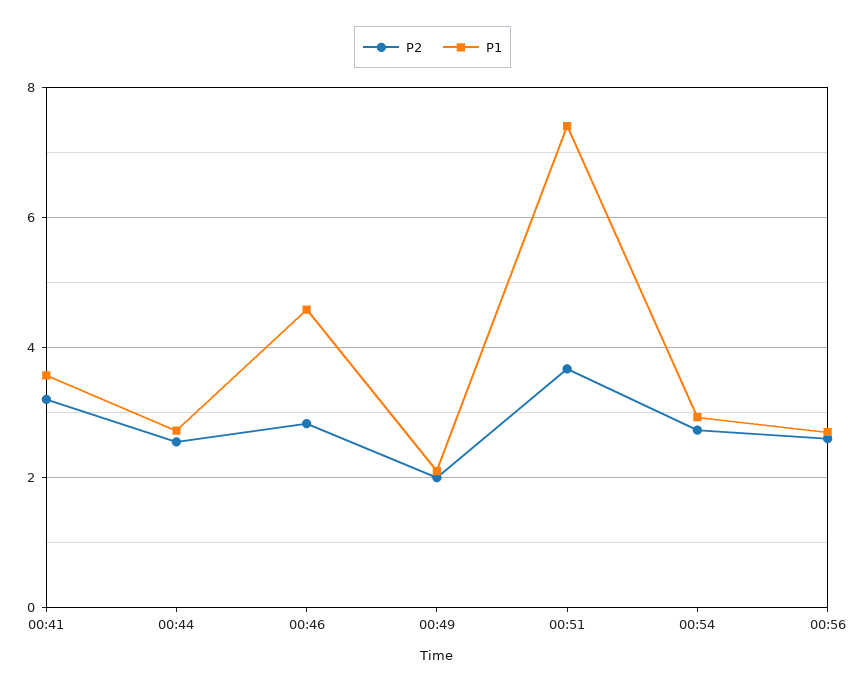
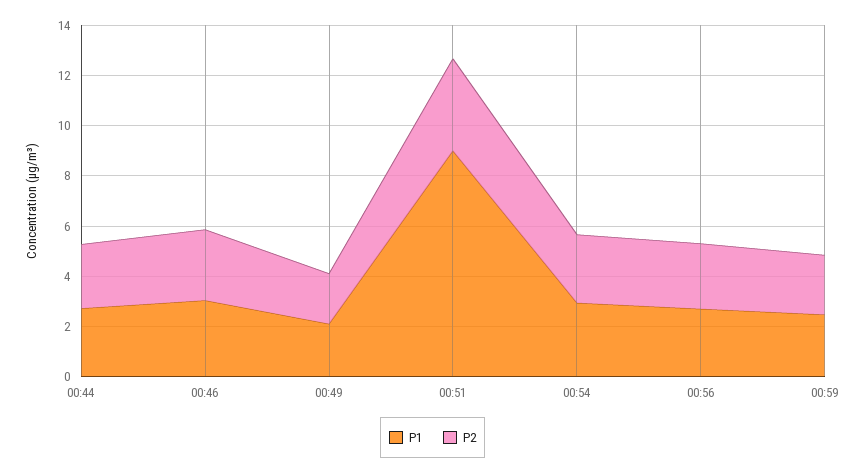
P2, 00:41: 3.2 -> none
P1, 00:41: 3.6 -> none
P1, 00:46: 4.6 -> 3
P1, 00:51: 7.4 -> 9
P1, 00:59: none -> 2.5
P2, 00:59: none -> 2.5

